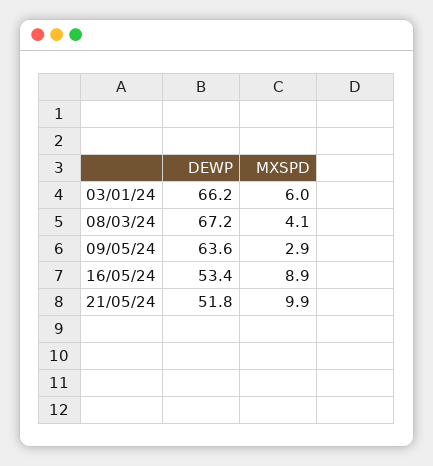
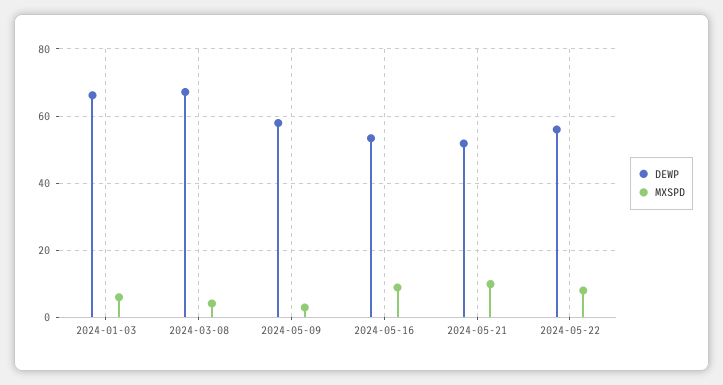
DEWP, 09/05/24: 63.6 -> 58
DEWP, 2024-05-22: none -> 56
MXSPD, 2024-05-22: none -> 8

